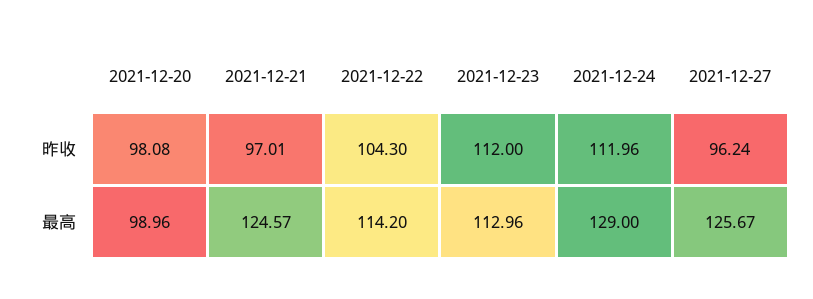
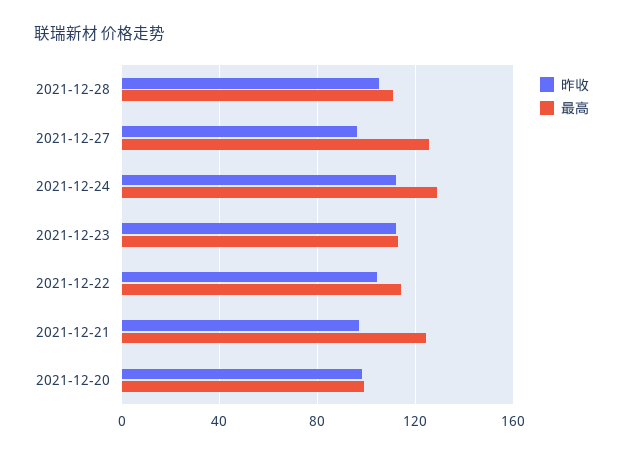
昨收, 2021-12-28: none -> 105
最高, 2021-12-28: none -> 110

